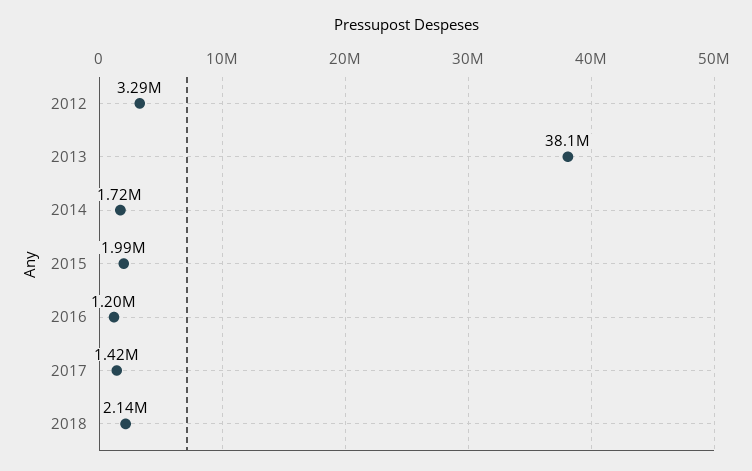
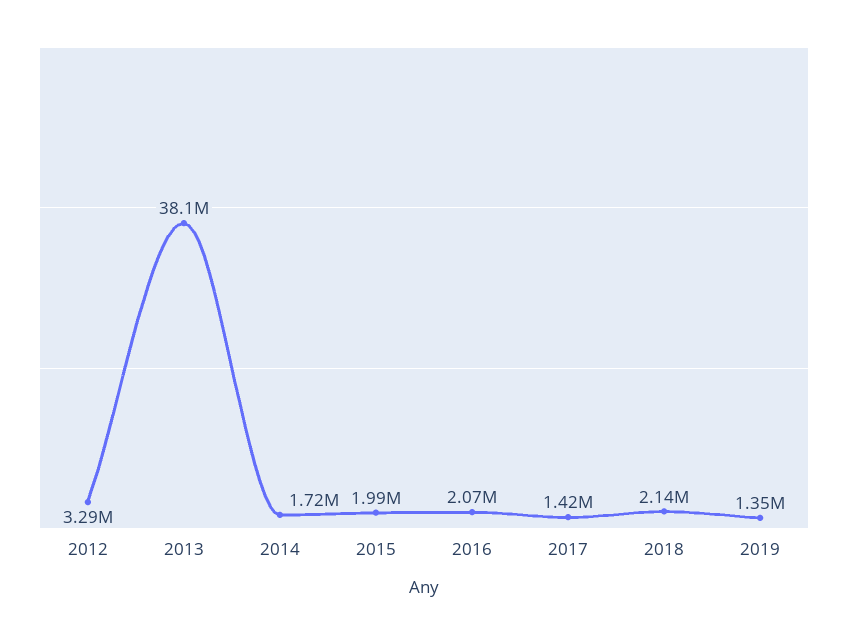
2016: 1200000 -> 2070000
2019: none -> 1350000

